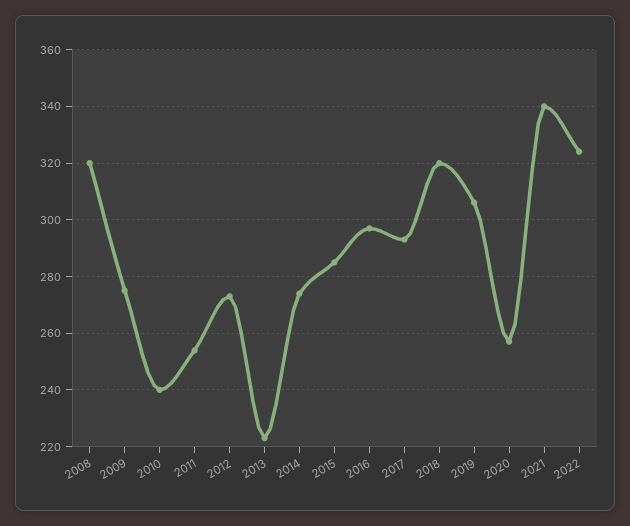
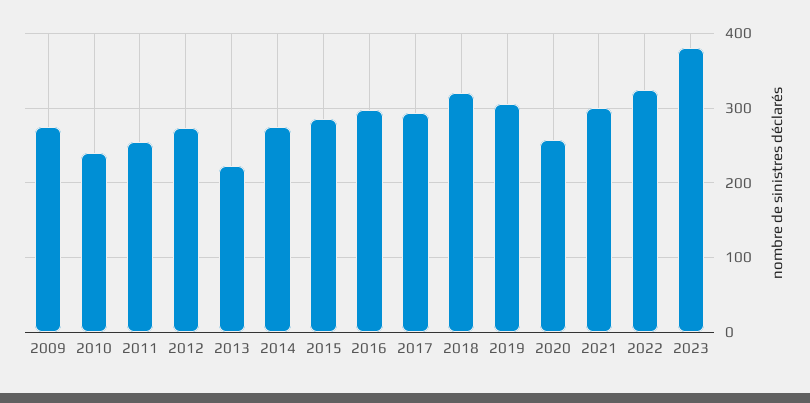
2008: 320 -> none
2021: 340 -> 300
2023: none -> 380

